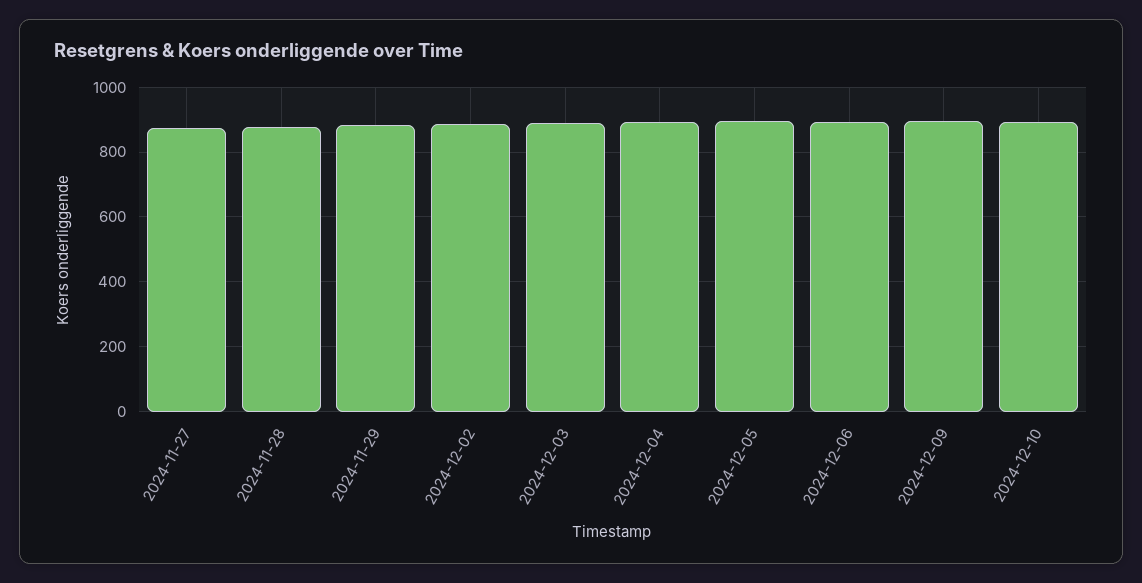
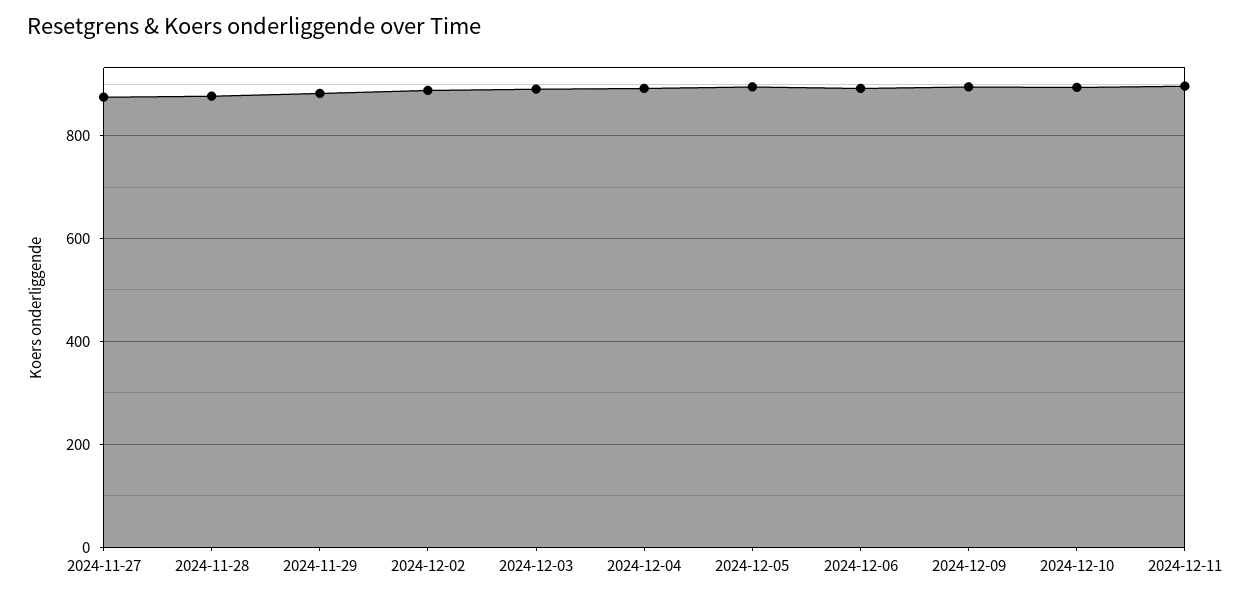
2024-12-11: none -> 900

